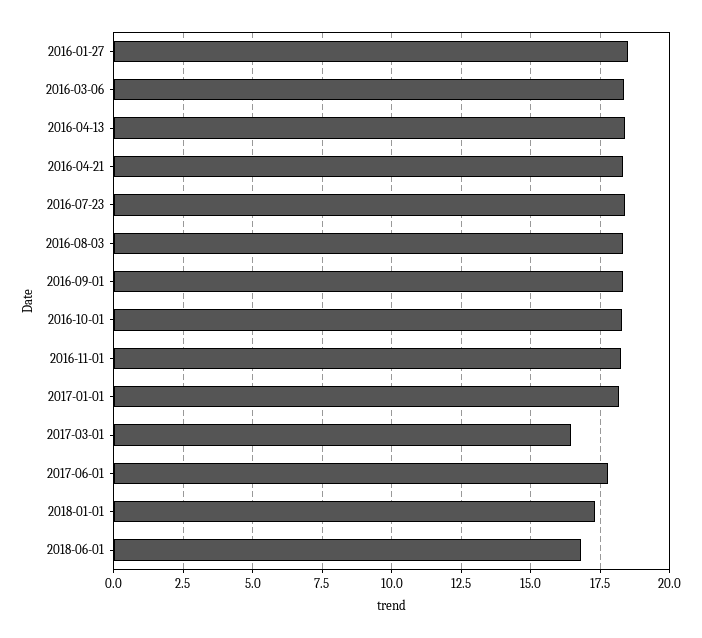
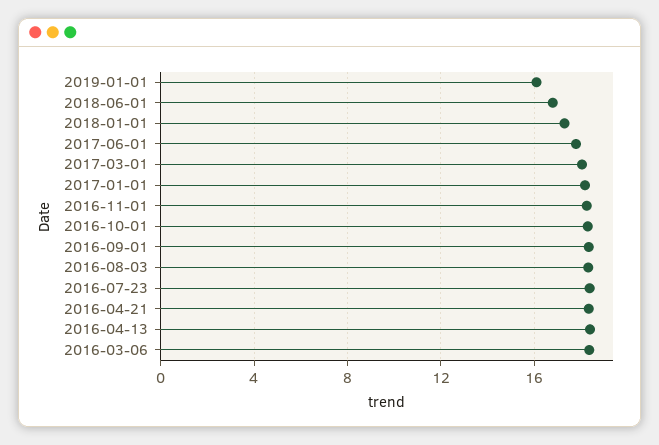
2016-01-27: 18.5 -> none
2017-03-01: 16.5 -> 18
2019-01-01: none -> 16

